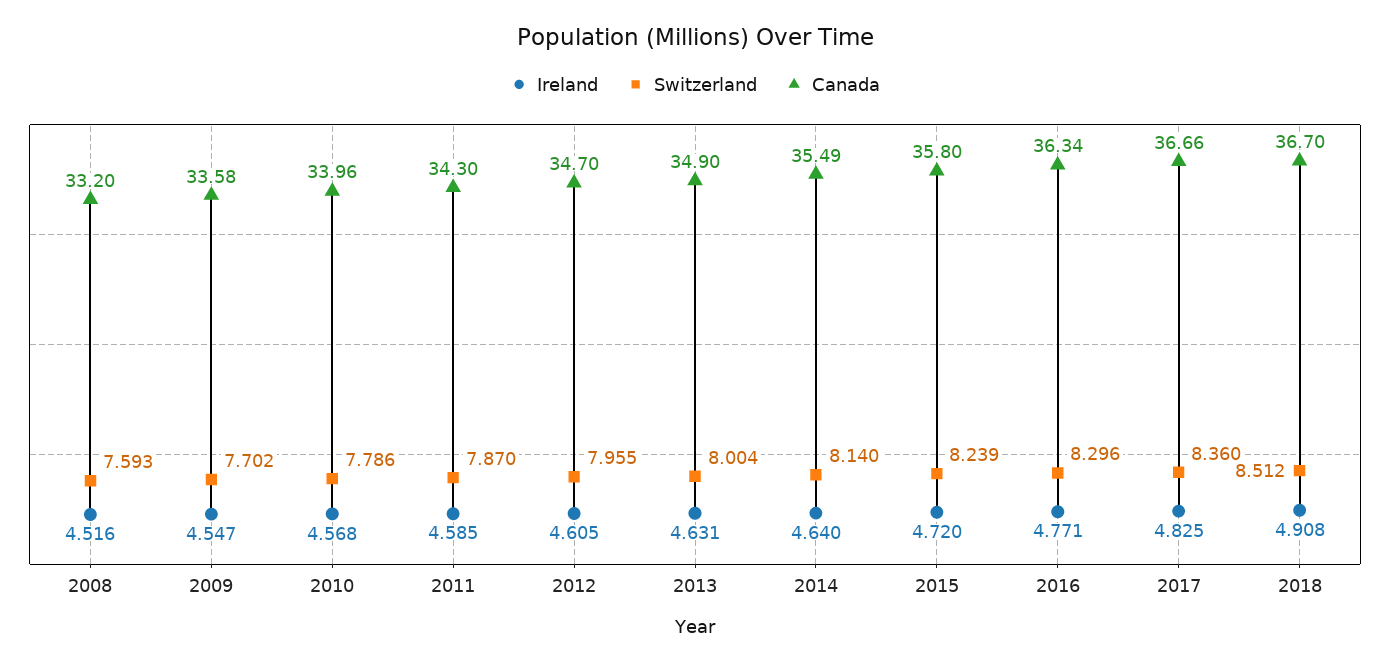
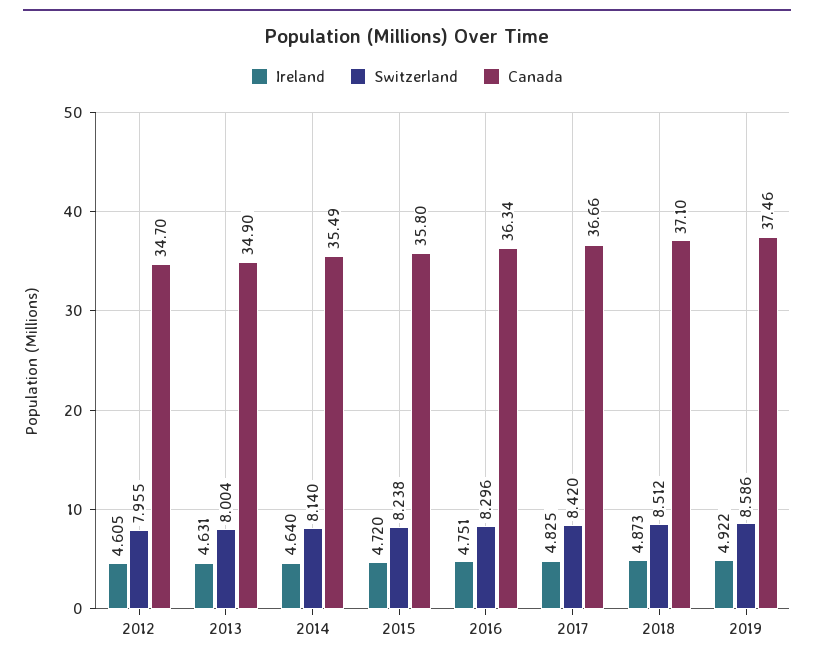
Ireland, 2008: 4.516 -> none
Switzerland, 2008: 7.593 -> none
Canada, 2008: 33.2 -> none
Ireland, 2009: 4.547 -> none
Switzerland, 2009: 7.702 -> none
Canada, 2009: 33.58 -> none
Ireland, 2010: 4.568 -> none
Switzerland, 2010: 7.786 -> none
Canada, 2010: 33.96 -> none
Ireland, 2011: 4.585 -> none
Switzerland, 2011: 7.87 -> none
Canada, 2011: 34.3 -> none
Switzerland, 2015: 8.239 -> 8.238
Ireland, 2016: 4.771 -> 4.751
Switzerland, 2017: 8.36 -> 8.42
Ireland, 2018: 4.908 -> 4.873
Canada, 2018: 36.7 -> 37.1
Ireland, 2019: none -> 4.922
Switzerland, 2019: none -> 8.586
Canada, 2019: none -> 37.46

